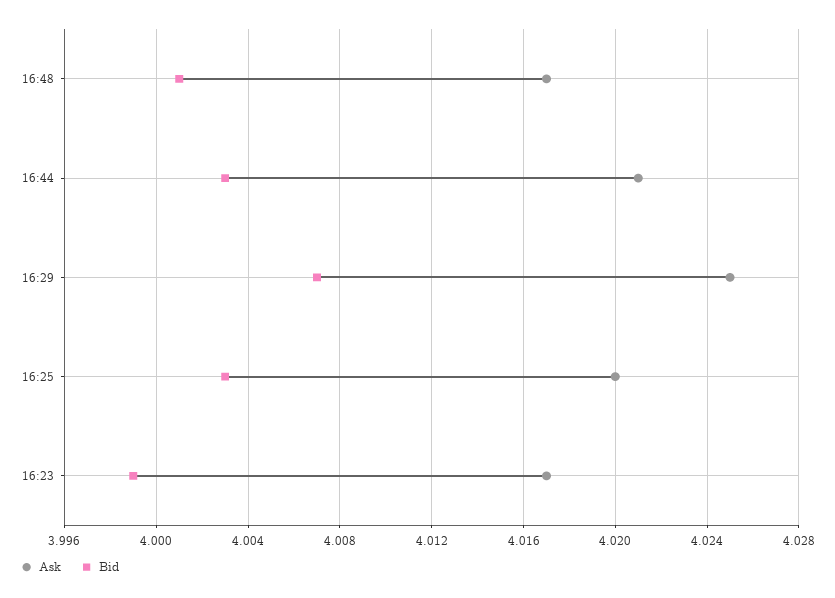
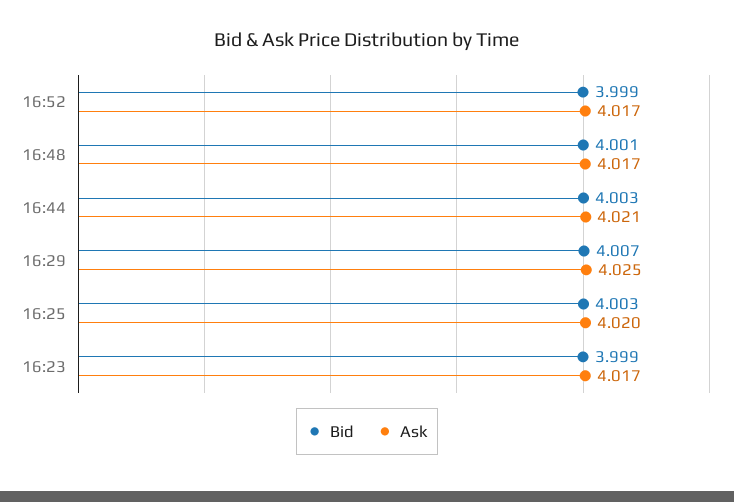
Bid, 16:52: none -> 3.999
Ask, 16:52: none -> 4.017

